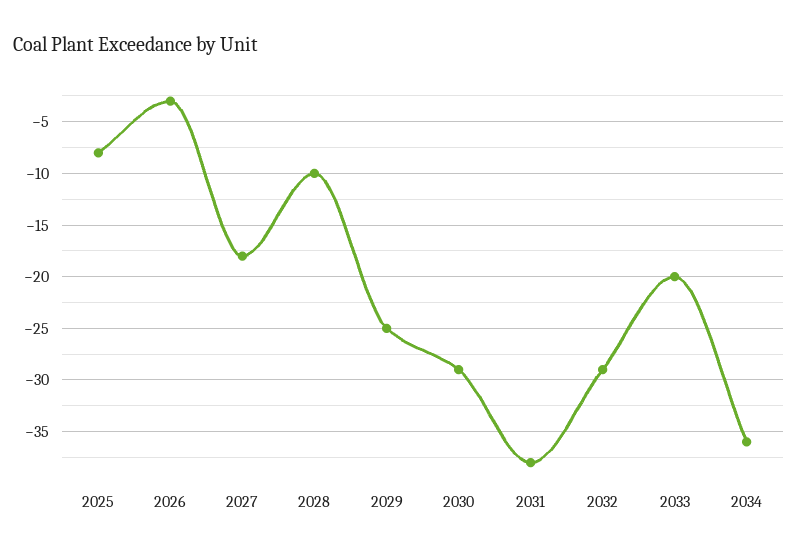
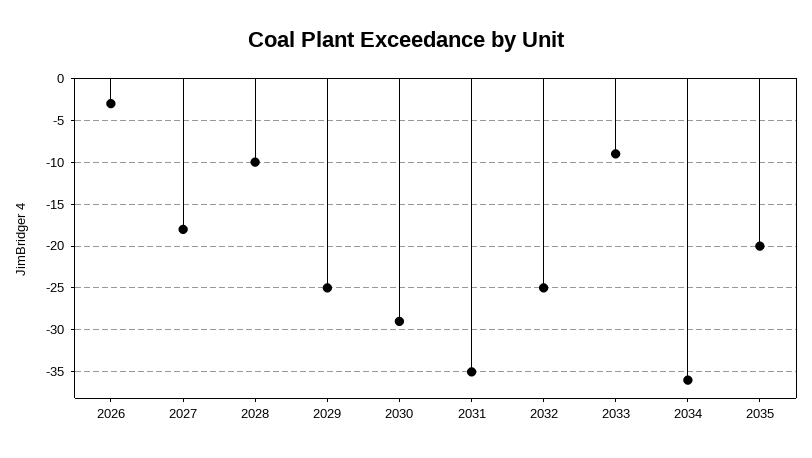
2025: -8 -> none
2031: -38 -> -35
2032: -29 -> -25
2033: -20 -> -9
2035: none -> -20

